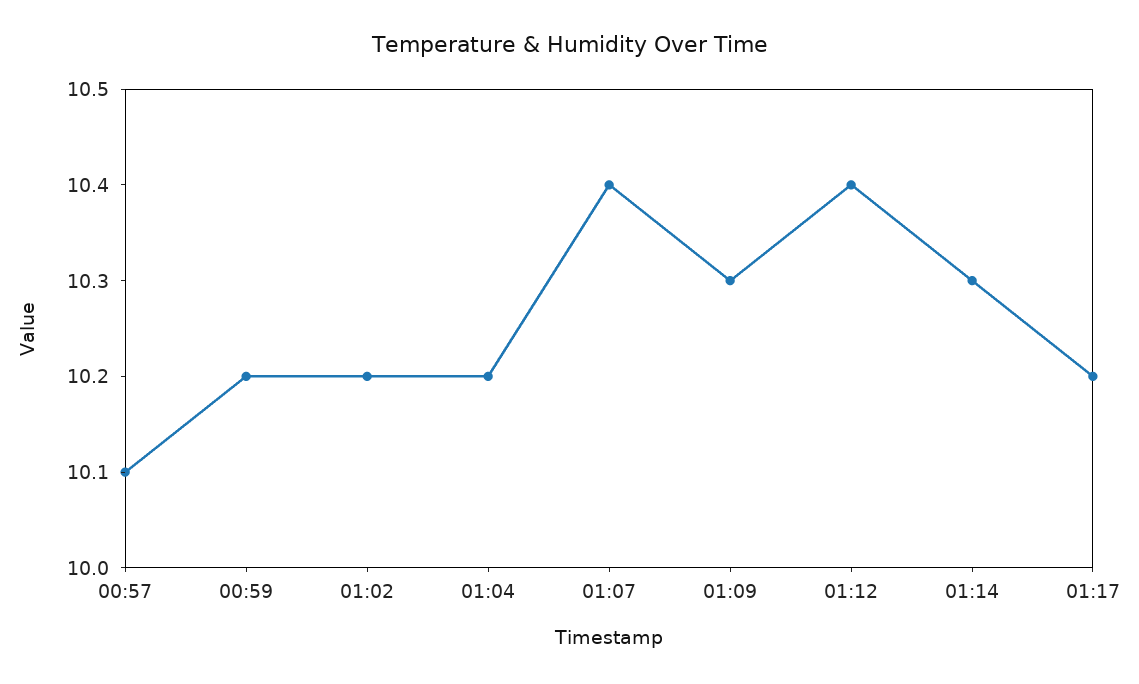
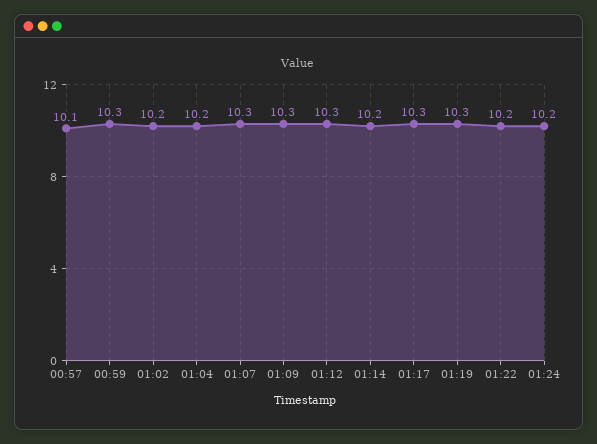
00:59: 10.2 -> 10.3
01:07: 10.4 -> 10.3
01:12: 10.4 -> 10.3
01:14: 10.3 -> 10.2
01:17: 10.2 -> 10.3
01:19: none -> 10.3
01:22: none -> 10.2
01:24: none -> 10.2

